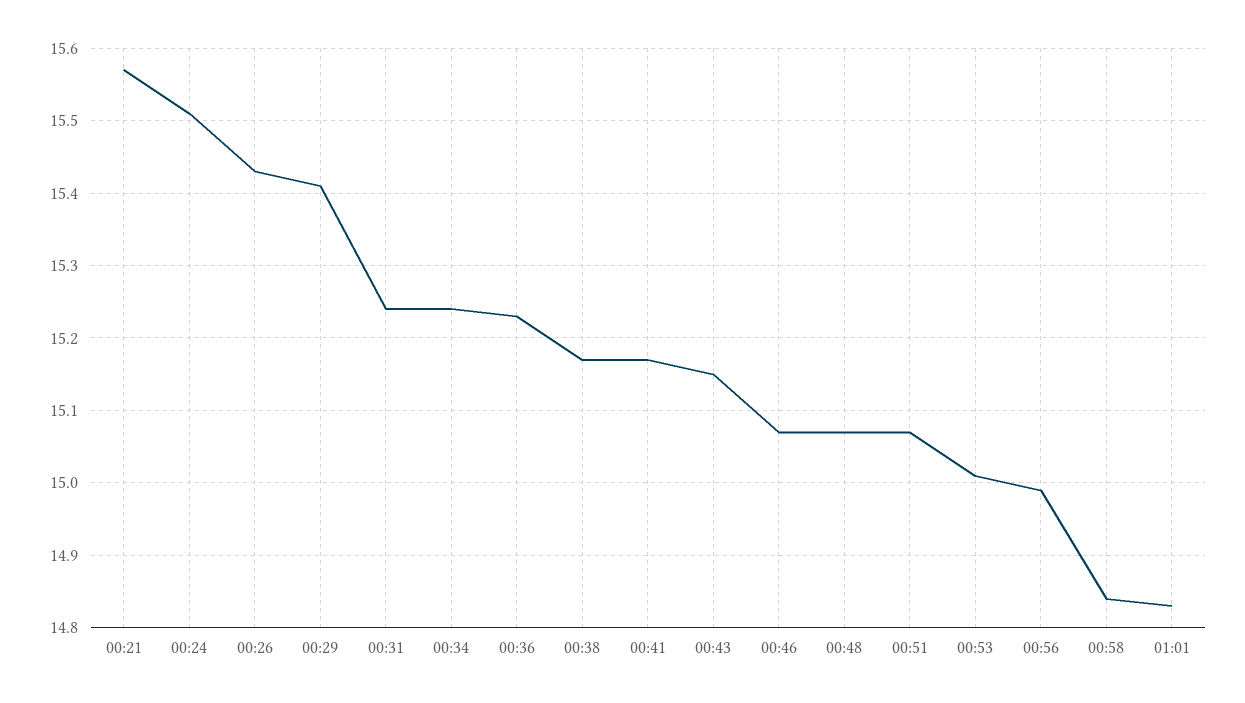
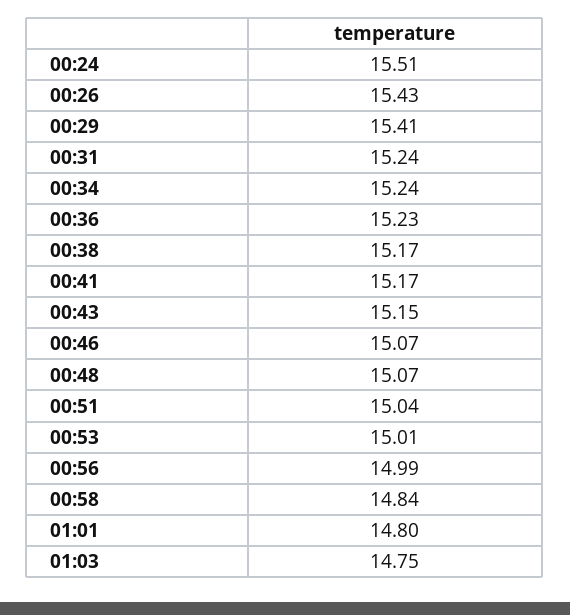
00:21: 15.57 -> none
00:51: 15.07 -> 15.04
01:01: 14.83 -> 14.8
01:03: none -> 14.75

